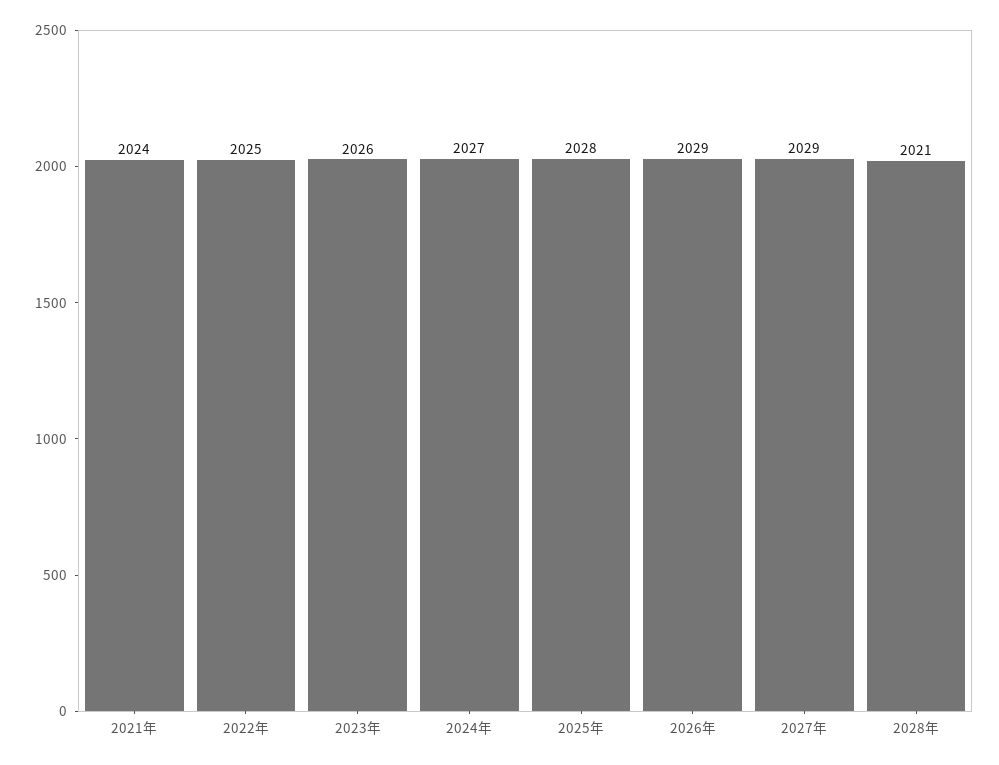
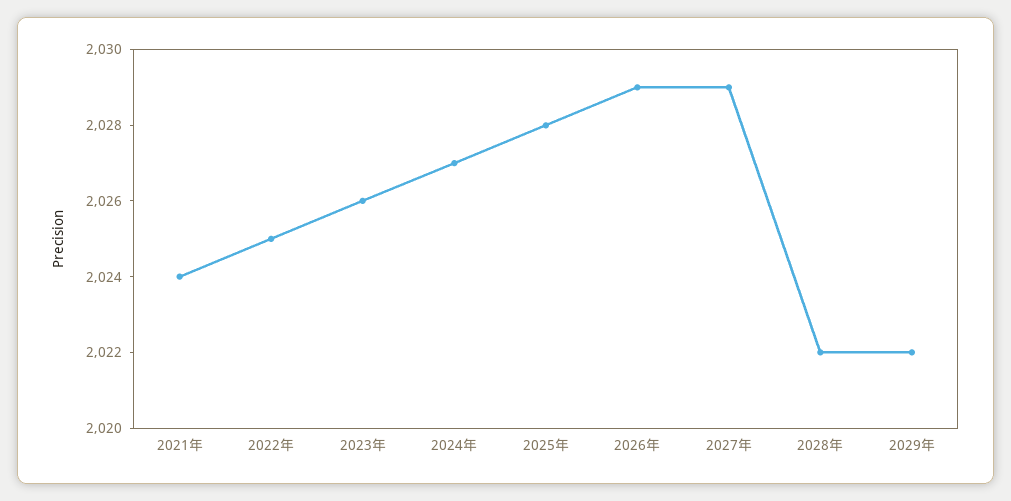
2028年: 2021 -> 2022
2029年: none -> 2022

